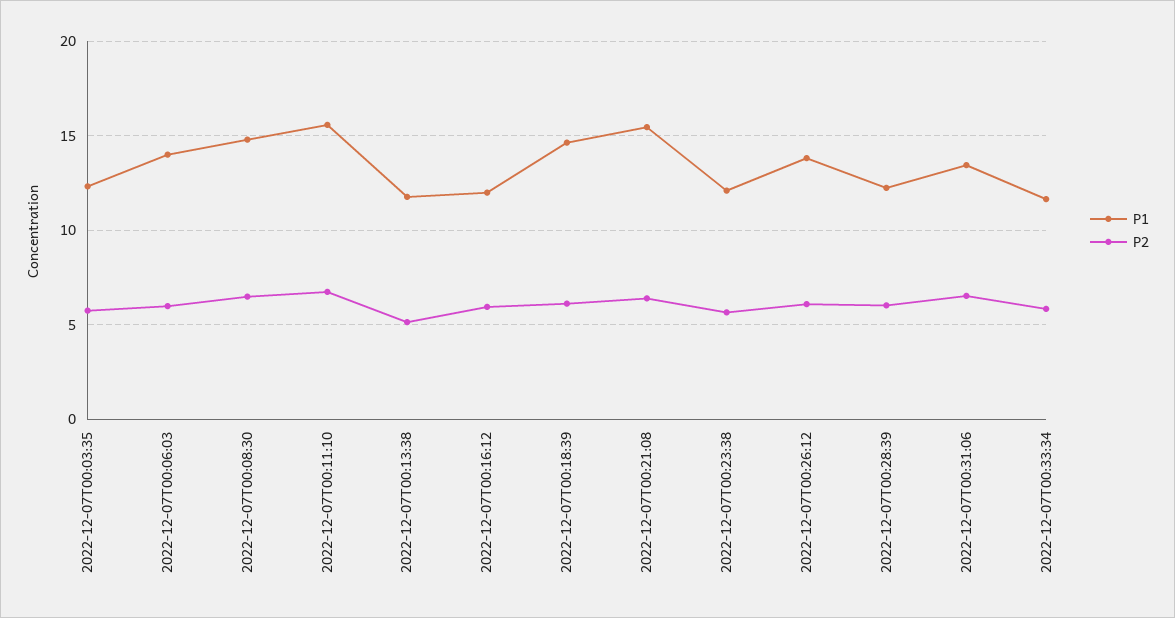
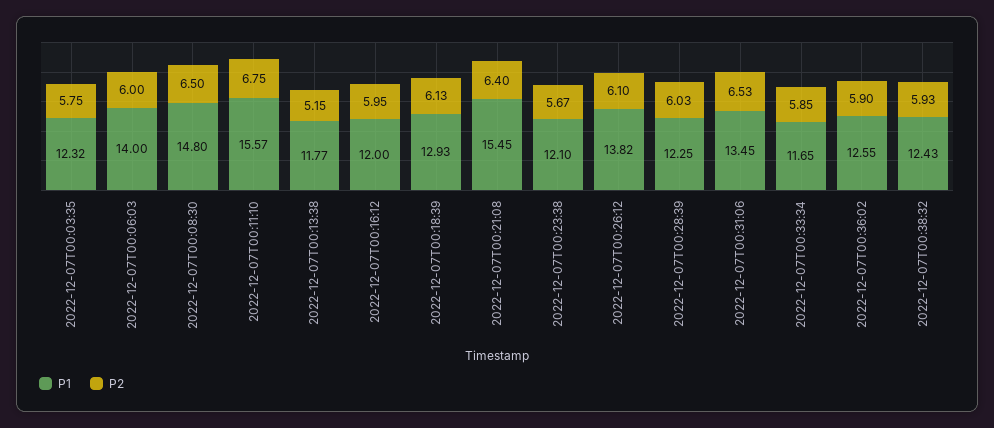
P1, 2022-12-07T00:18:39: 14.5 -> 12.93
P1, 2022-12-07T00:36:02: none -> 12.55
P2, 2022-12-07T00:36:02: none -> 5.9
P1, 2022-12-07T00:38:32: none -> 12.43
P2, 2022-12-07T00:38:32: none -> 5.93

